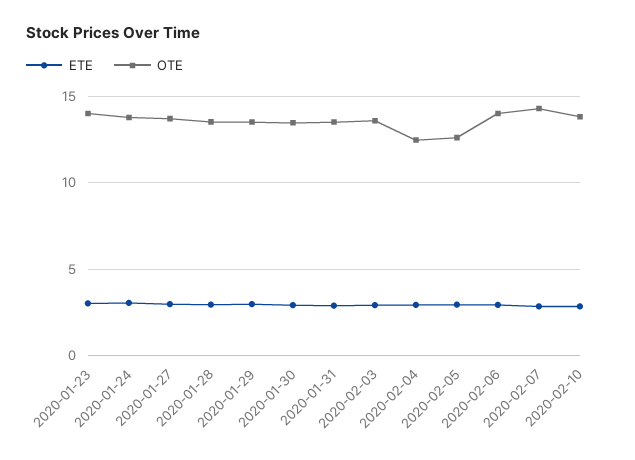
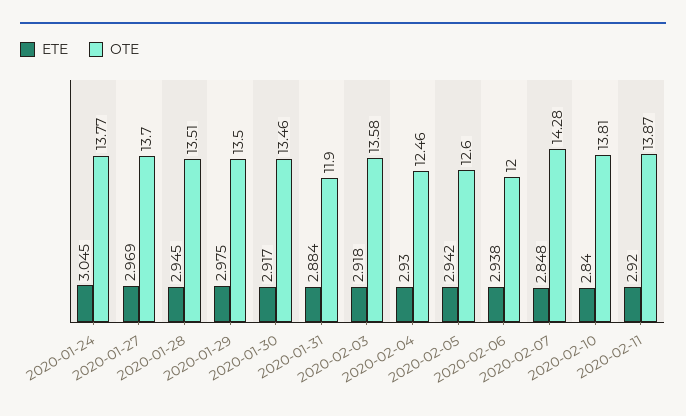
ETE, 2020-01-23: 3 -> none
OTE, 2020-01-23: 14 -> none
OTE, 2020-01-31: 13.5 -> 11.9
OTE, 2020-02-06: 14 -> 12
ETE, 2020-02-11: none -> 2.92
OTE, 2020-02-11: none -> 13.87

